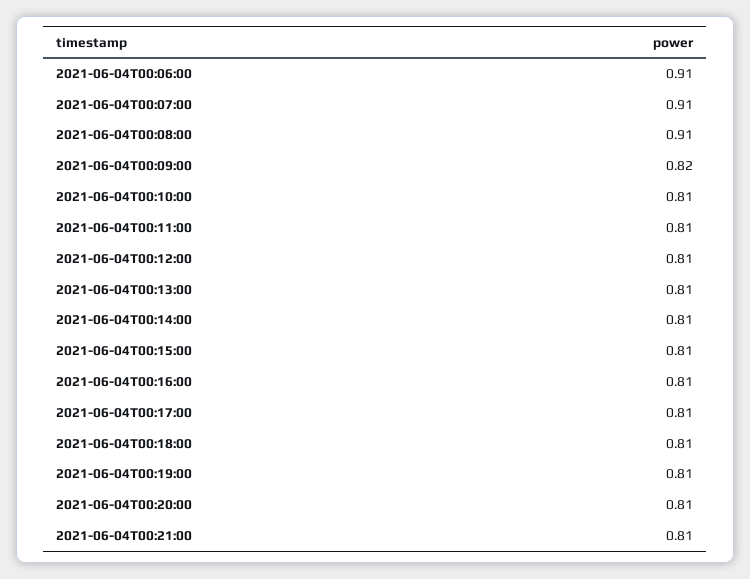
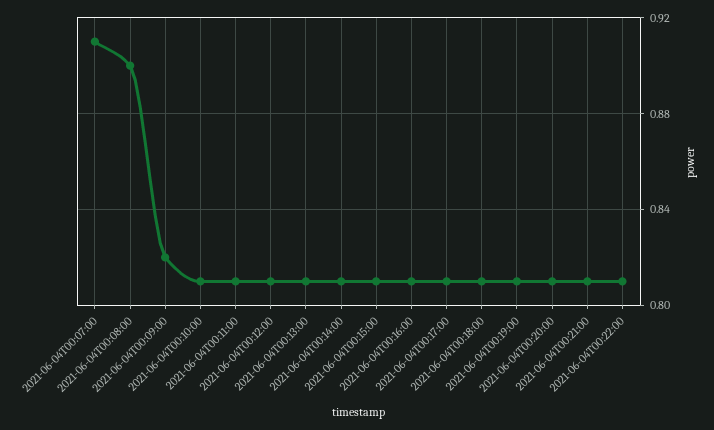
2021-06-04T00:06:00: 0.91 -> none
2021-06-04T00:08:00: 0.91 -> 0.9
2021-06-04T00:22:00: none -> 0.81

